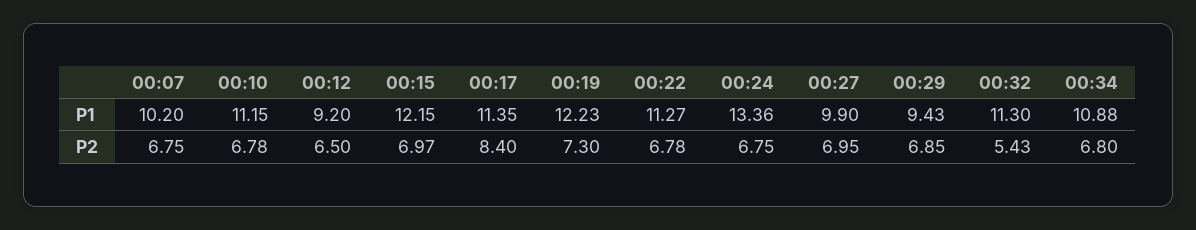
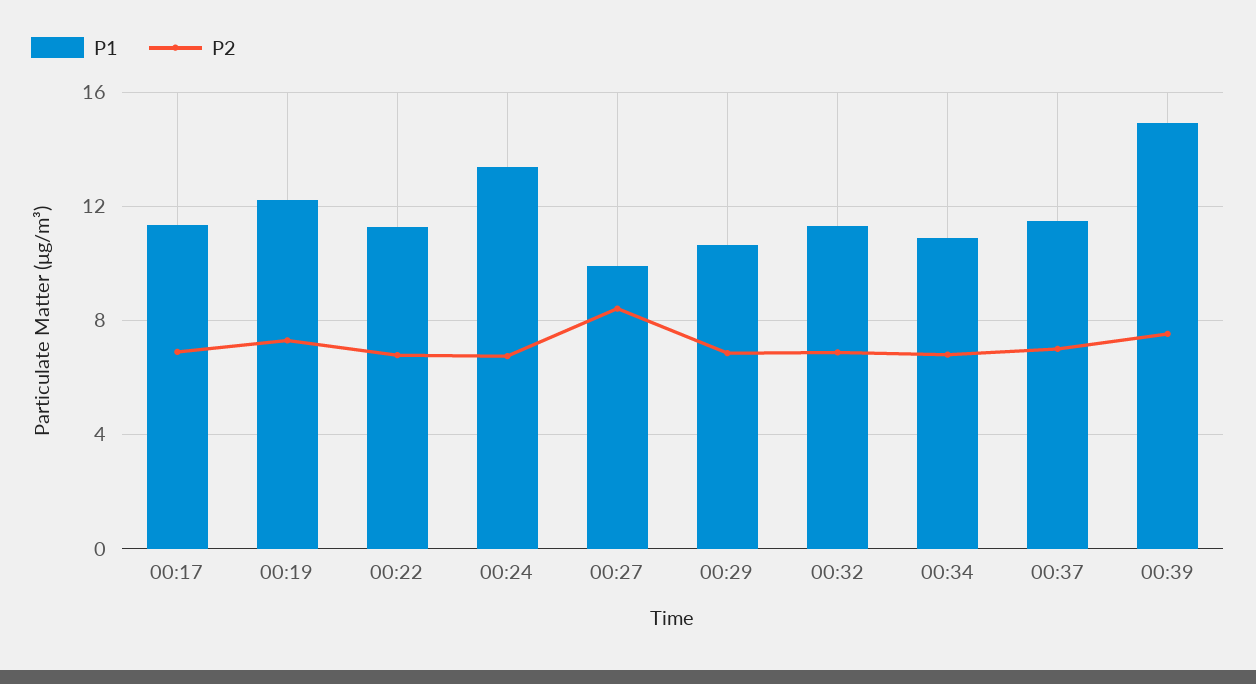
P1, 00:07: 10.2 -> none
P1, 00:10: 11.15 -> none
P1, 00:12: 9.2 -> none
P1, 00:15: 12.15 -> none
P1, 00:29: 9.43 -> 10.5
P2, 00:07: 6.75 -> none
P2, 00:10: 6.78 -> none
P2, 00:12: 6.5 -> none
P2, 00:15: 6.97 -> none
P2, 00:17: 8.4 -> 7
P2, 00:27: 6.95 -> 8.5
P2, 00:32: 5.43 -> 7
P1, 00:37: none -> 11.5
P2, 00:37: none -> 7
P1, 00:39: none -> 15
P2, 00:39: none -> 7.5

